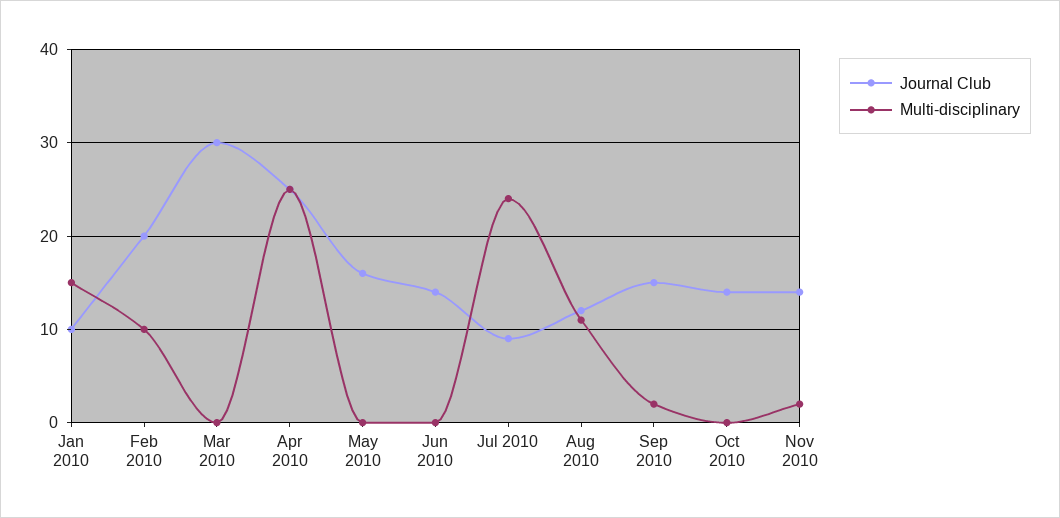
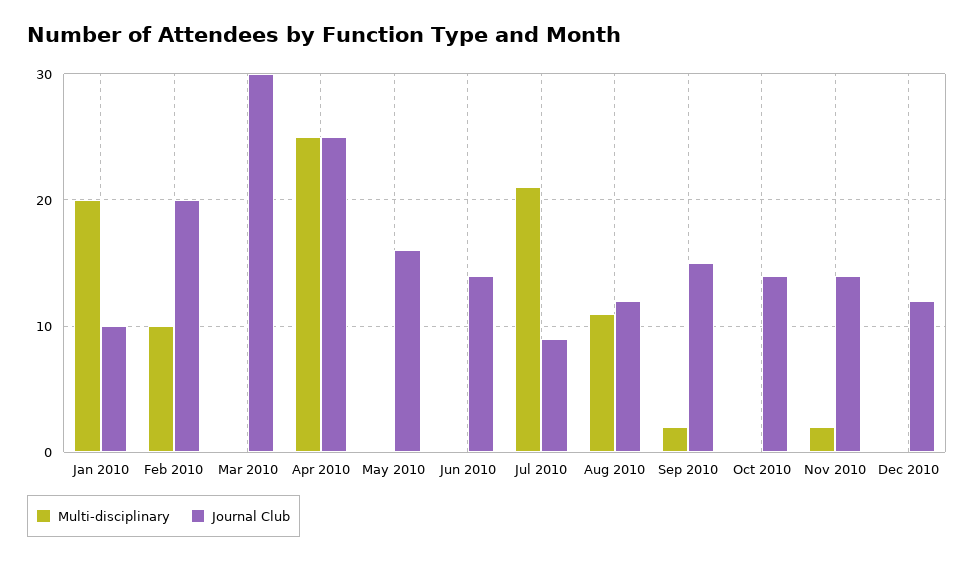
Multi-disciplinary, Jan 2010: 15 -> 20
Multi-disciplinary, Jul 2010: 24 -> 21
Multi-disciplinary, Dec 2010: none -> 0
Journal Club, Dec 2010: none -> 12

